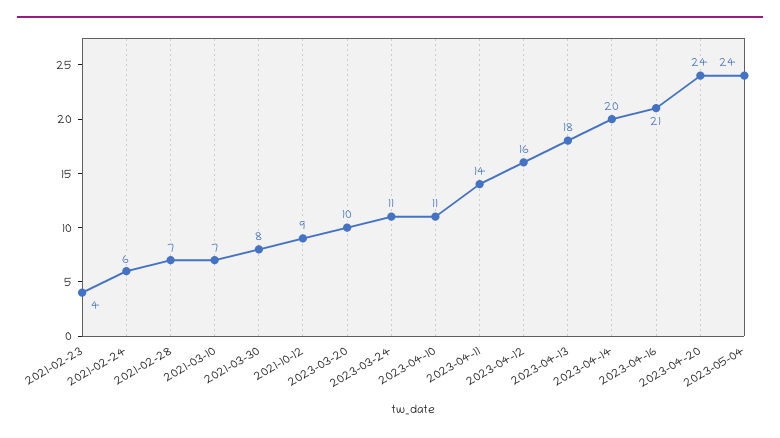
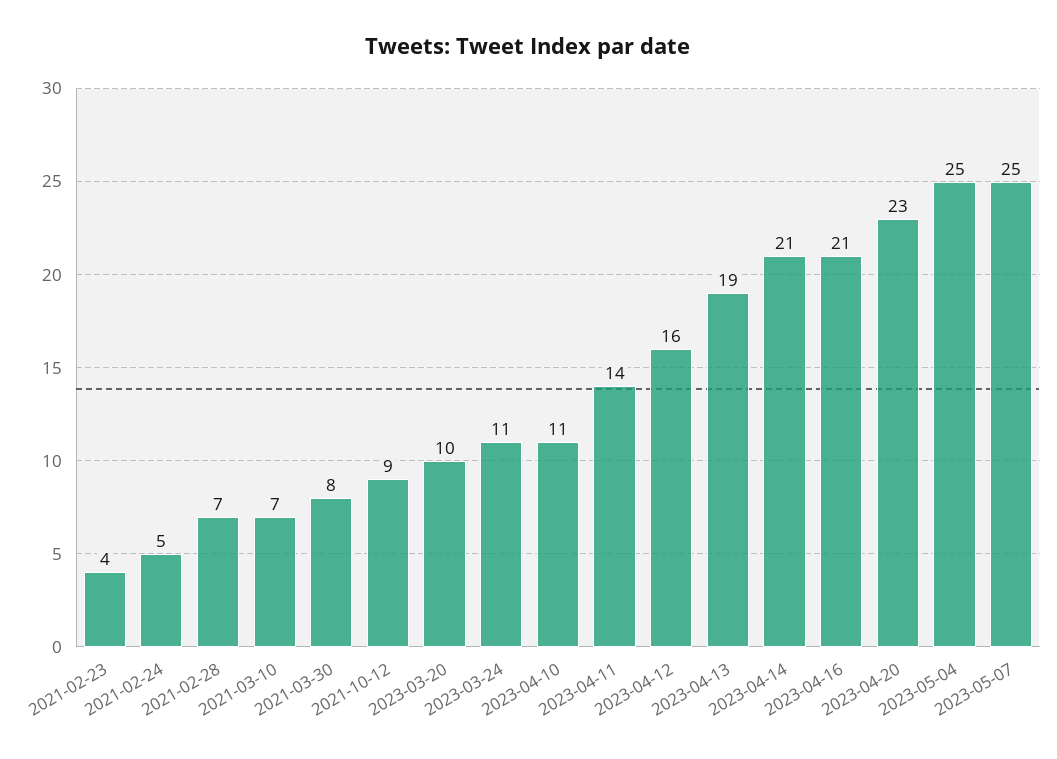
2021-02-24: 6 -> 5
2023-04-13: 18 -> 19
2023-04-14: 20 -> 21
2023-04-20: 24 -> 23
2023-05-04: 24 -> 25
2023-05-07: none -> 25

